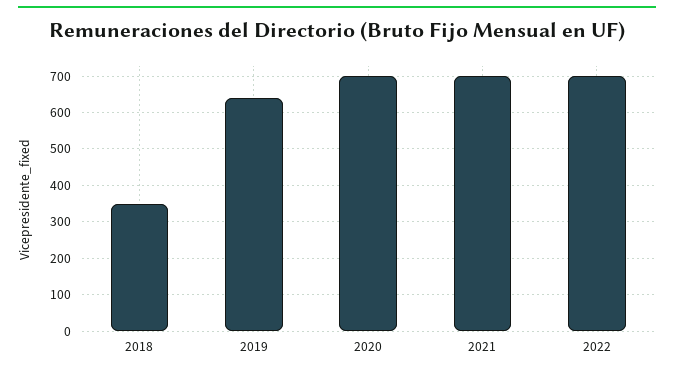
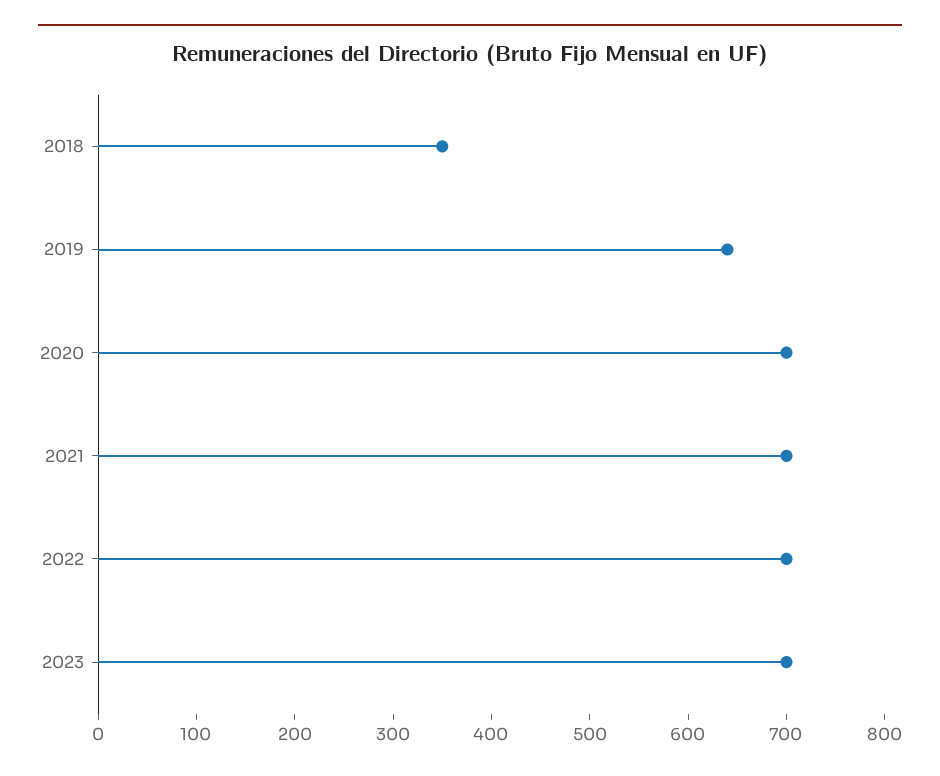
2023: none -> 700

